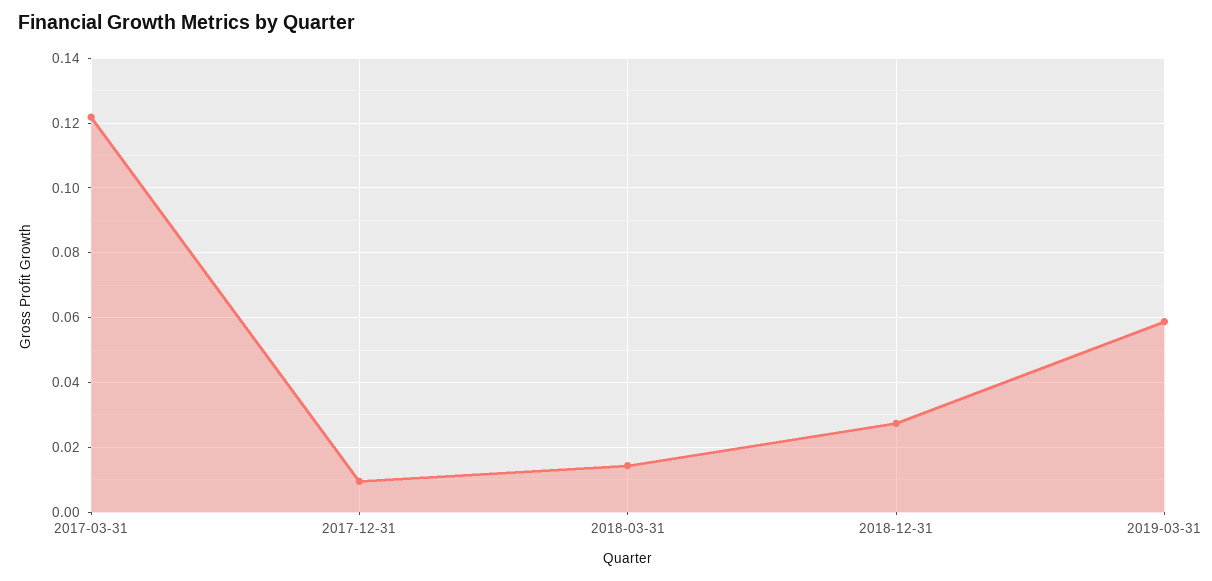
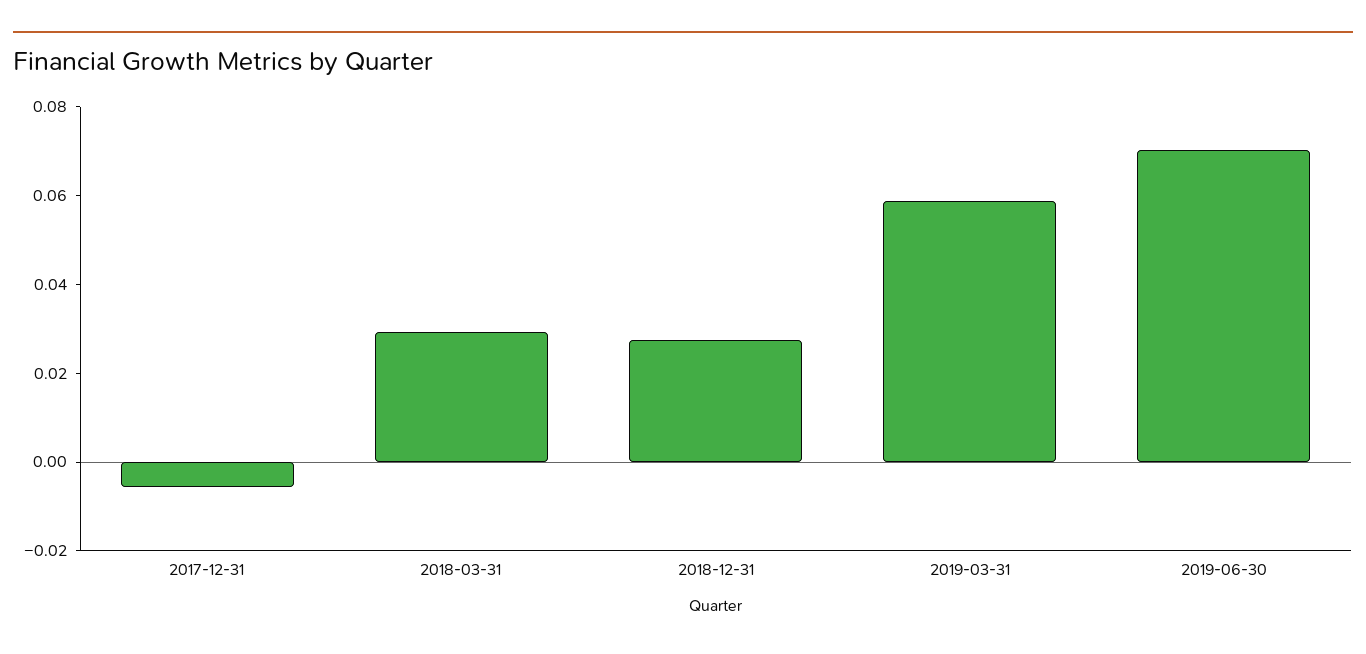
2017-03-31: 0.122 -> none
2017-12-31: 0.01 -> -0.005
2018-03-31: 0.014 -> 0.03
2019-06-30: none -> 0.07

